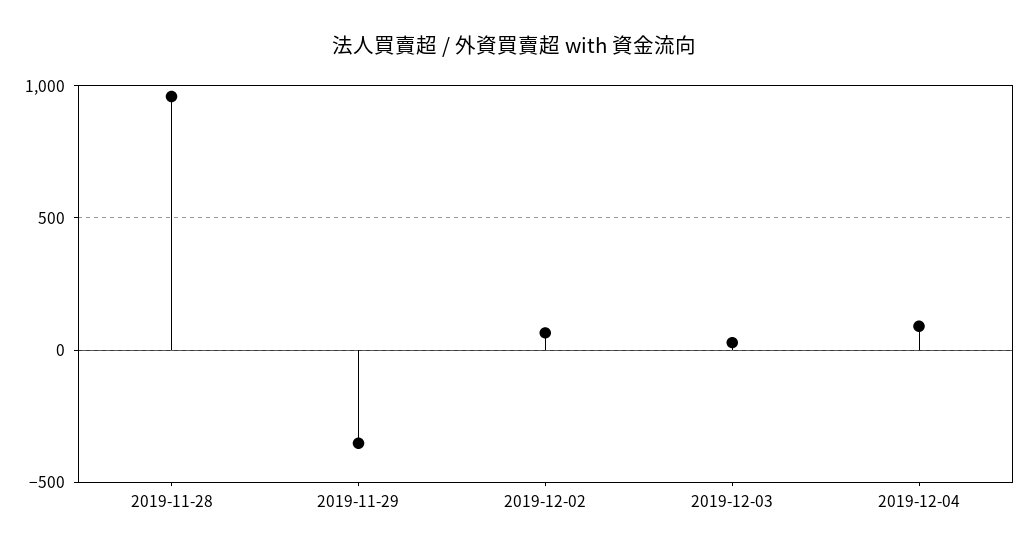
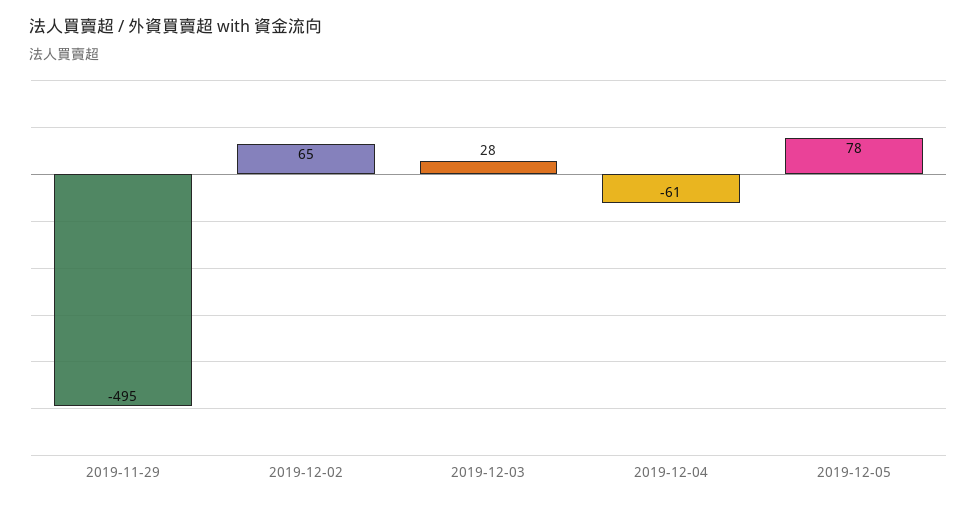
2019-11-28: 950 -> none
2019-11-29: -350 -> -495
2019-12-04: 100 -> -61
2019-12-05: none -> 78

